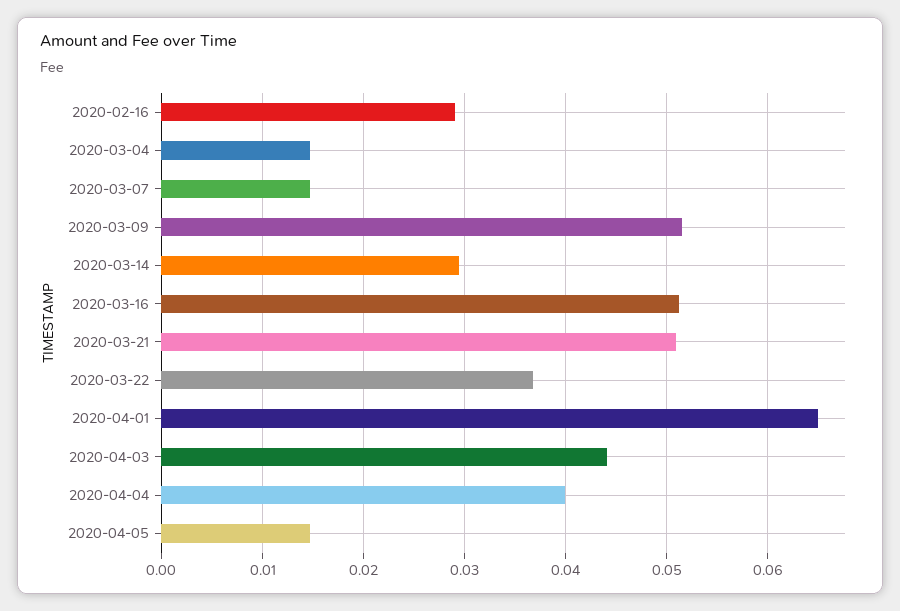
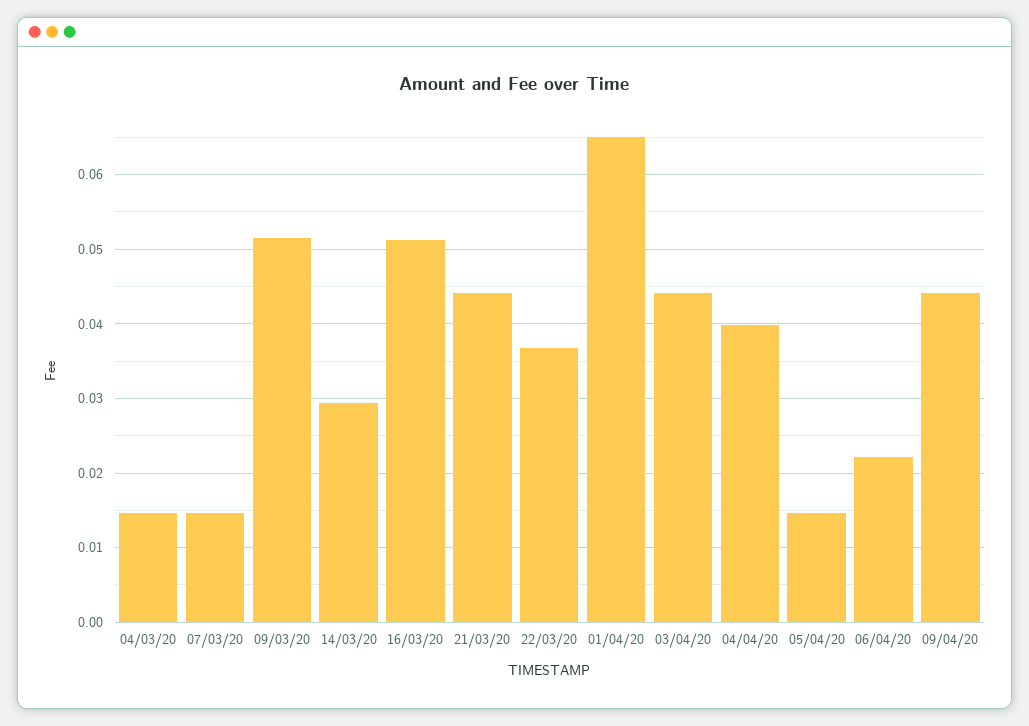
2020-02-16: 0.029 -> none
2020-03-21: 0.051 -> 0.044
06/04/20: none -> 0.022
09/04/20: none -> 0.044

